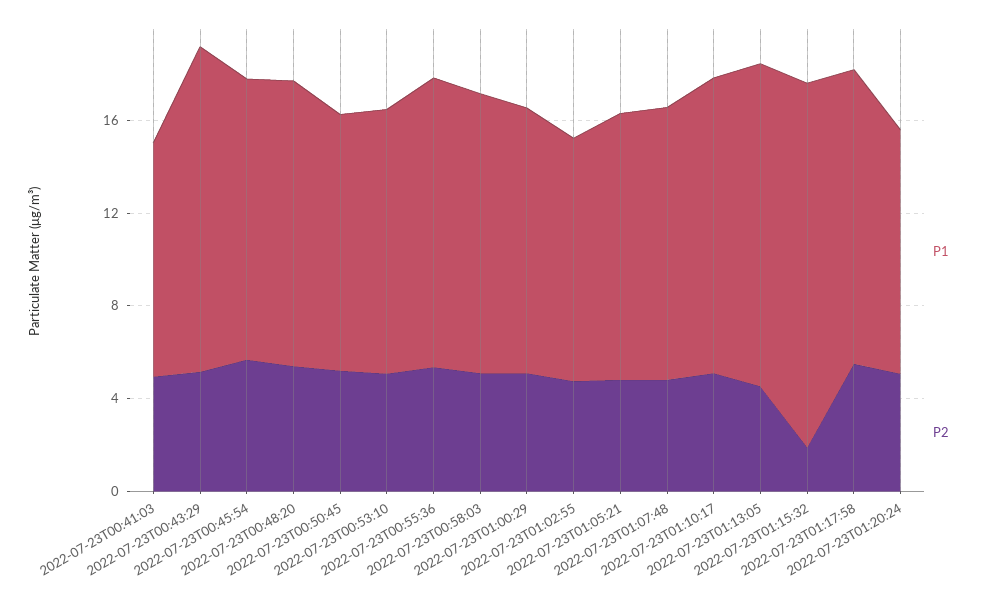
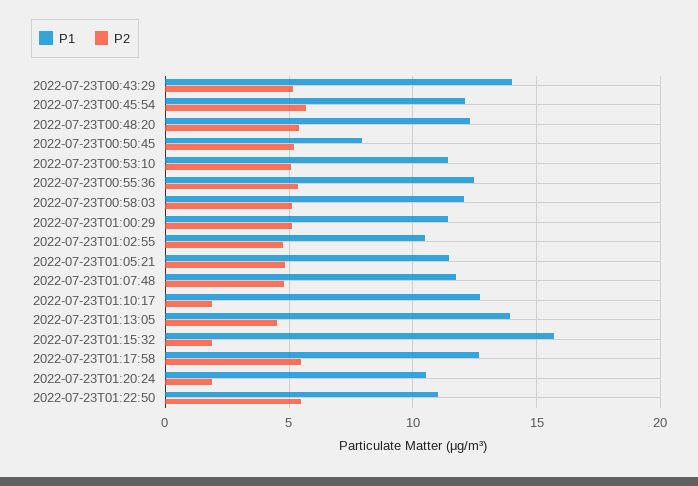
P1, 2022-07-23T00:41:03: 10 -> none
P2, 2022-07-23T00:41:03: 5 -> none
P1, 2022-07-23T00:50:45: 11 -> 8
P2, 2022-07-23T01:10:17: 5 -> 2
P2, 2022-07-23T01:20:24: 5 -> 2
P1, 2022-07-23T01:22:50: none -> 11
P2, 2022-07-23T01:22:50: none -> 5.5

